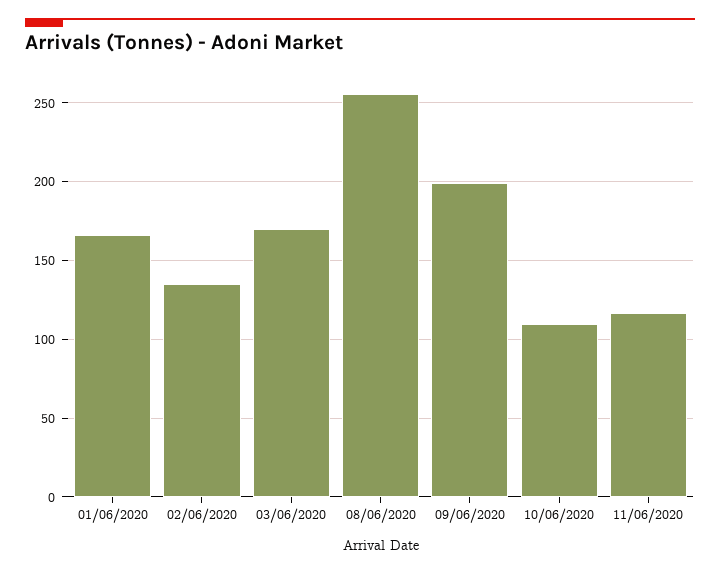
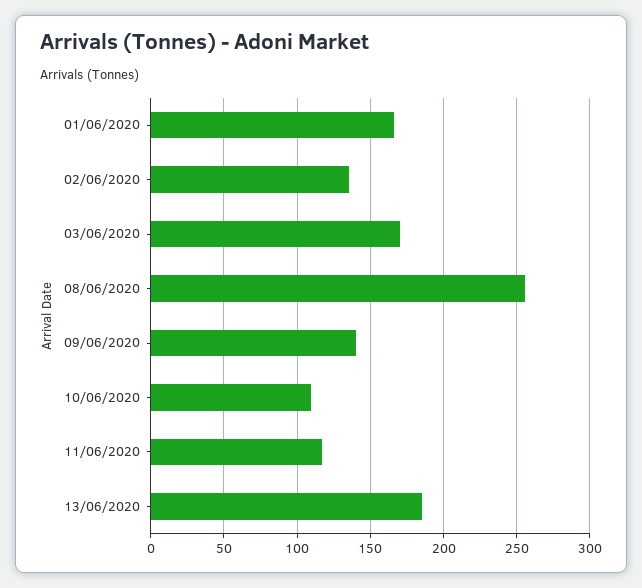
09/06/2020: 200 -> 140
13/06/2020: none -> 185

